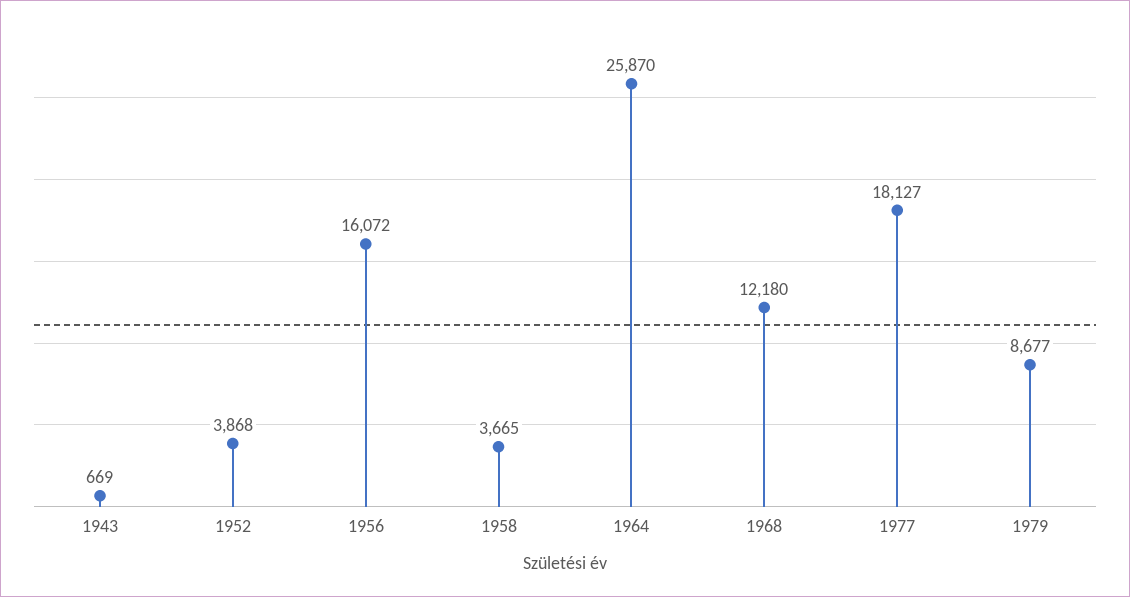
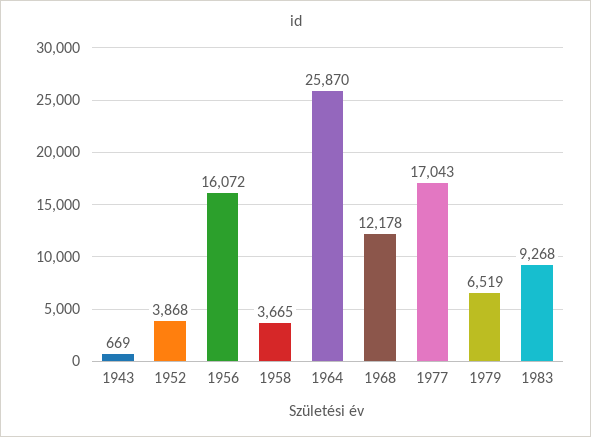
1968: 12180 -> 12178
1977: 18127 -> 17043
1979: 8677 -> 6519
1983: none -> 9268

